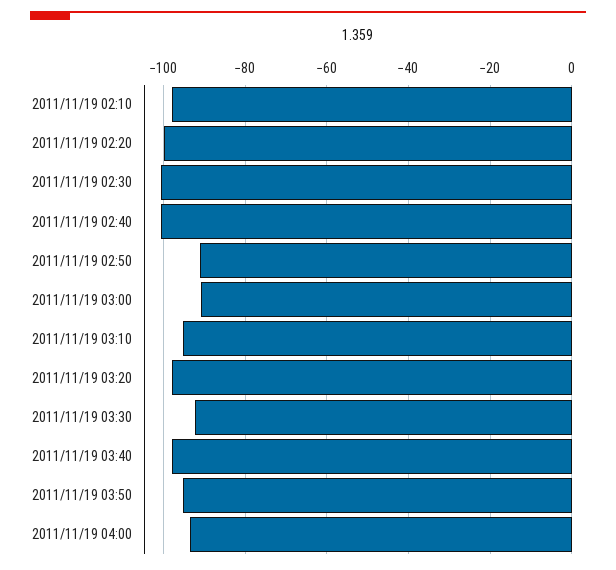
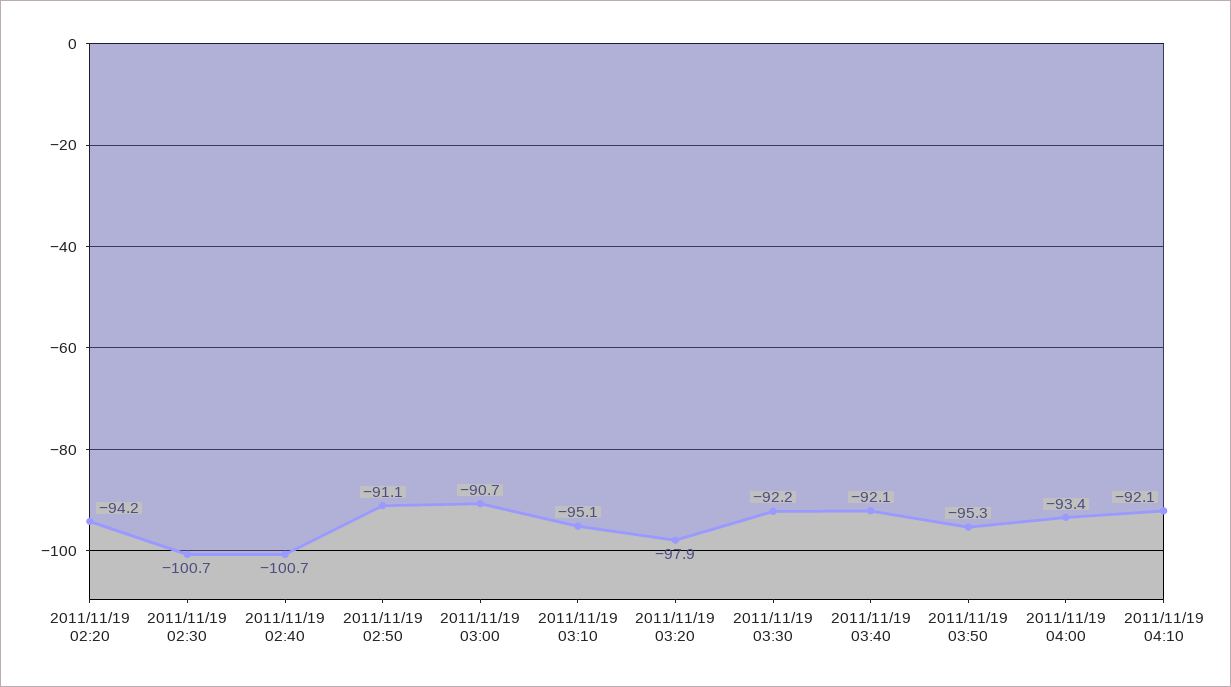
2011/11/19 02:10: -98 -> none
2011/11/19 02:20: -100 -> -94.2
2011/11/19 03:40: -98 -> -92.1
2011/11/19 04:10: none -> -92.1

